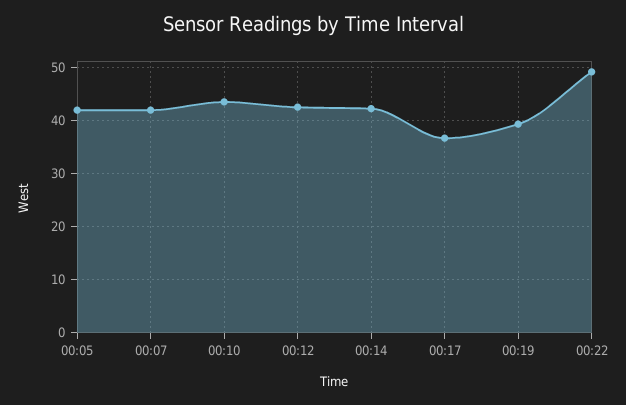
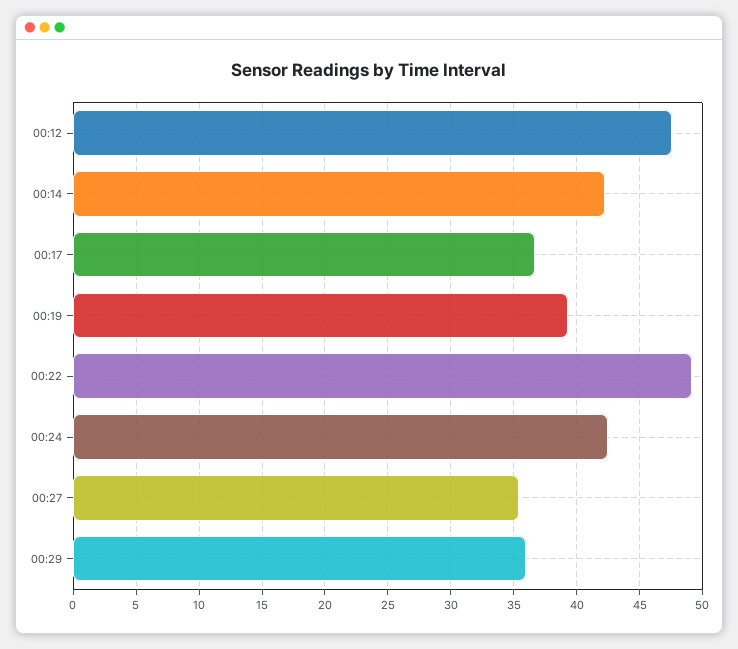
00:05: 42 -> none
00:07: 42 -> none
00:10: 44 -> none
00:12: 42 -> 47.5
00:24: none -> 42.5
00:27: none -> 35.5
00:29: none -> 36

